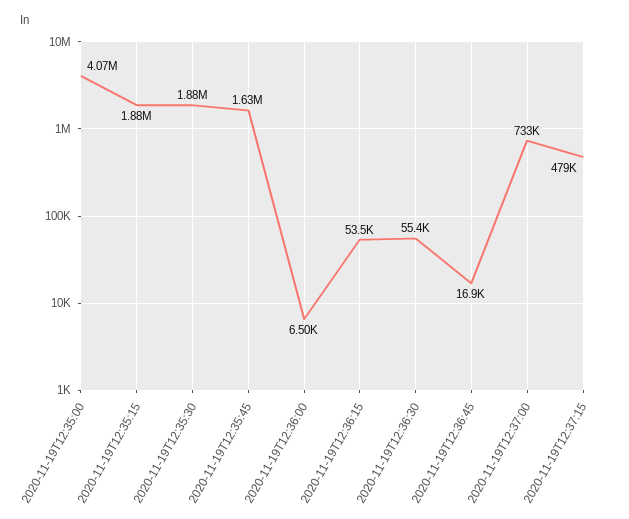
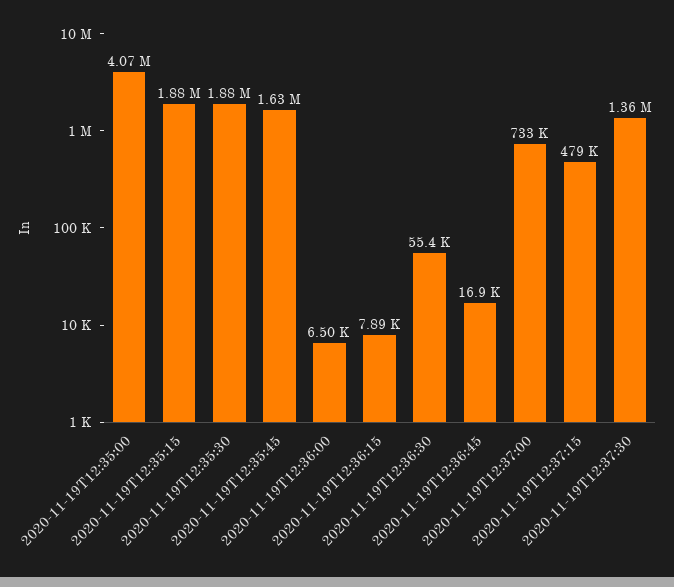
2020-11-19T12:36:15: 53500 -> 7890
2020-11-19T12:37:30: none -> 1360000

